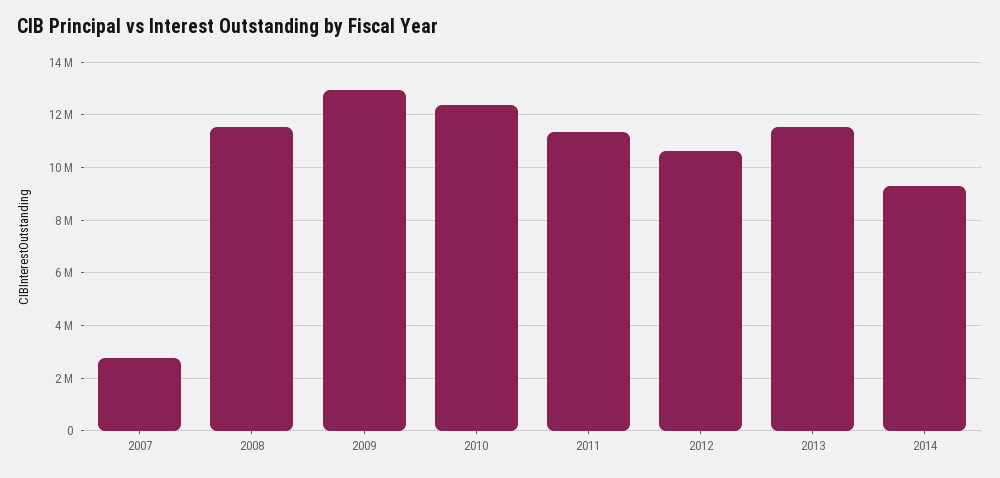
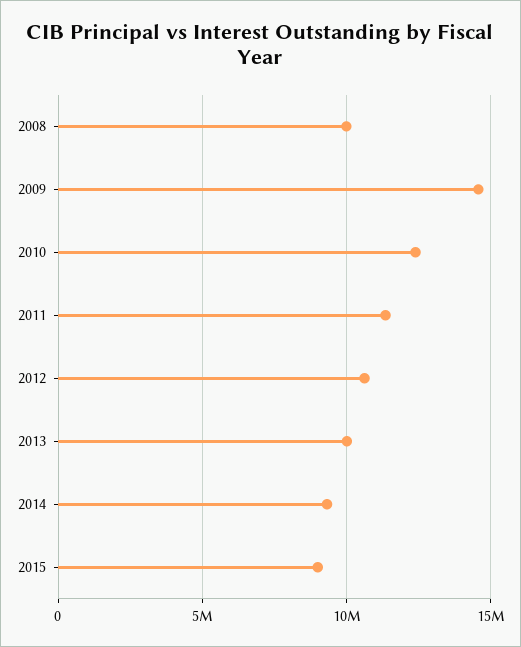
2007: 2750000 -> none
2008: 11500000 -> 10000000
2009: 13000000 -> 14500000
2013: 11500000 -> 10000000
2015: none -> 9000000

